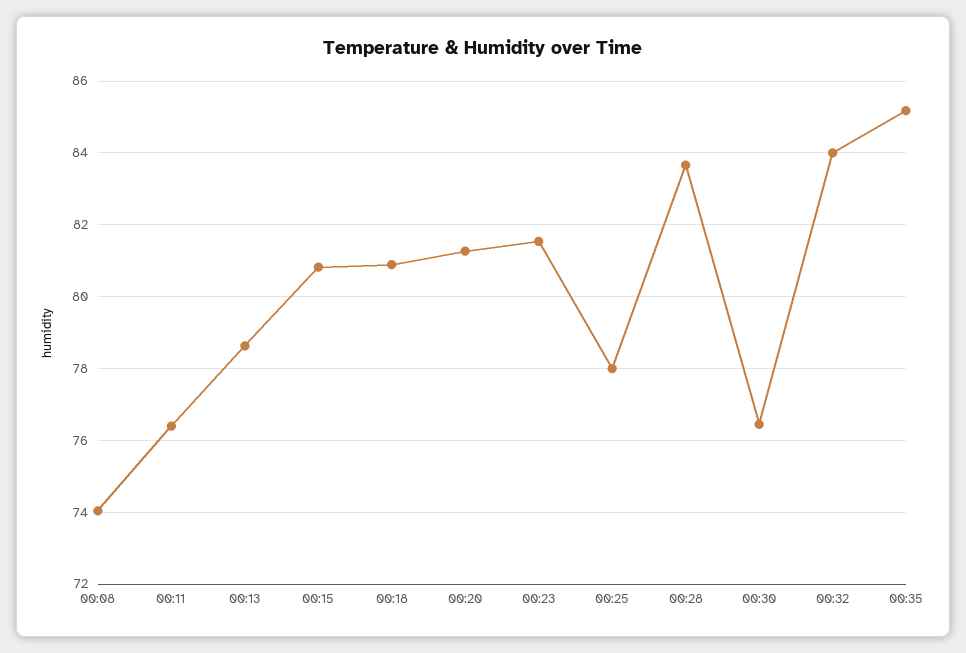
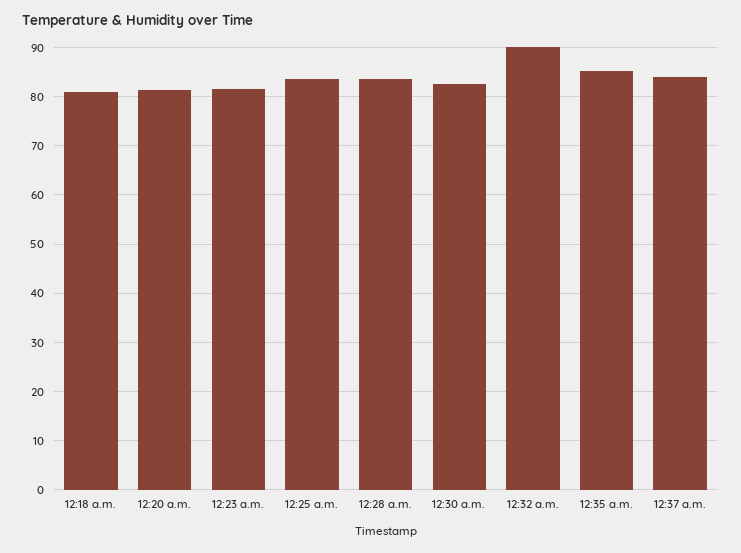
00:08: 74 -> none
00:11: 76.4 -> none
00:13: 78.6 -> none
00:15: 80.8 -> none
00:25: 78 -> 84
00:30: 76.4 -> 82
00:32: 84 -> 90
12:37 a.m.: none -> 84

